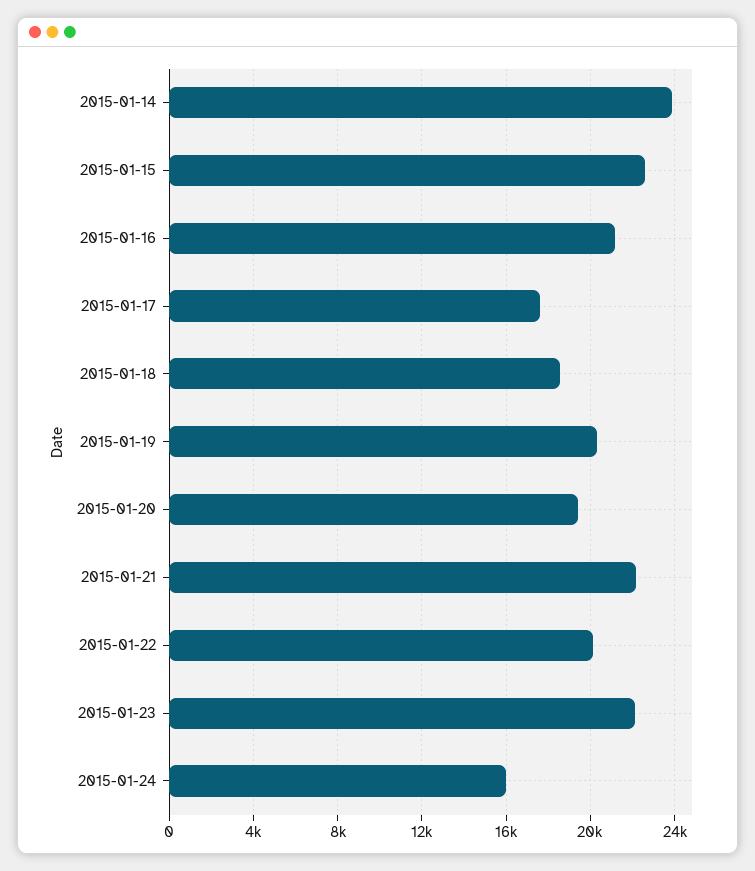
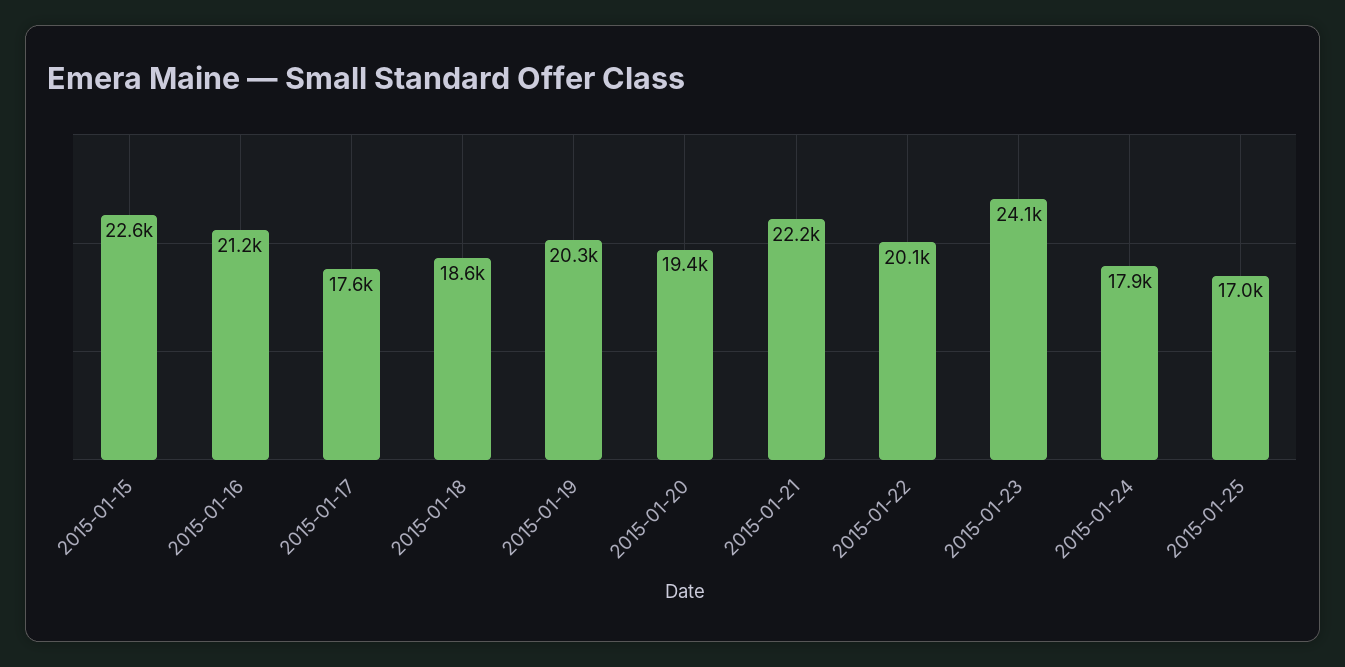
2015-01-14: 24000 -> none
2015-01-23: 22000 -> 24100
2015-01-24: 16000 -> 17900
2015-01-25: none -> 17000

